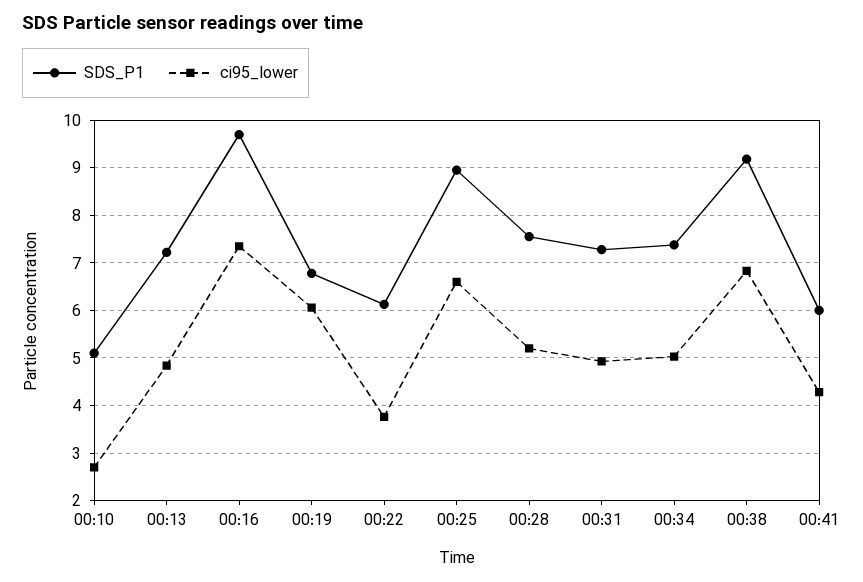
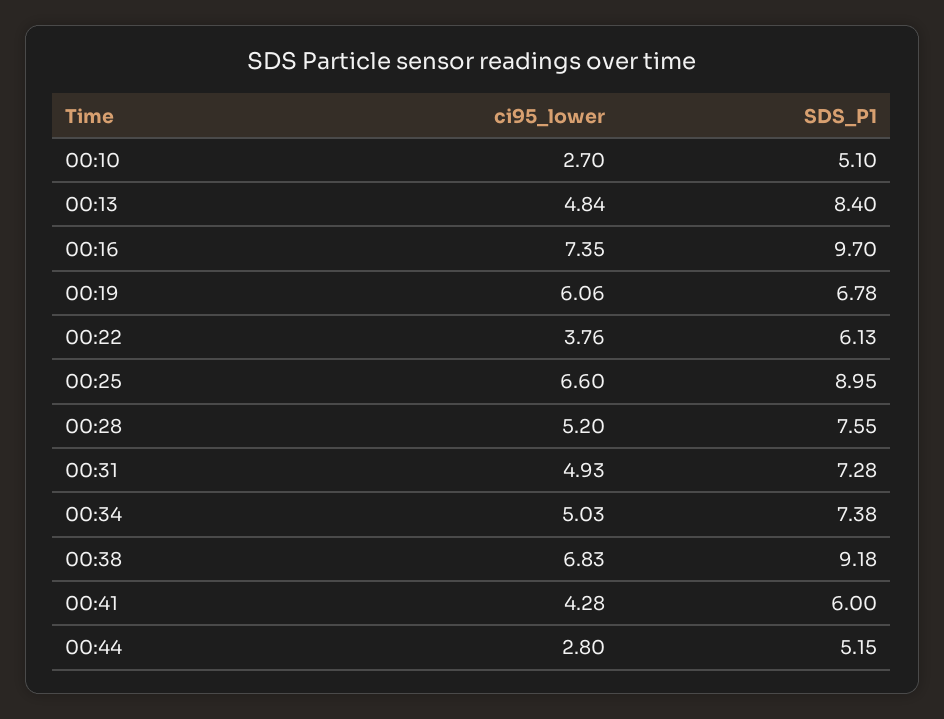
SDS_P1, 00:13: 7.2 -> 8.4
ci95_lower, 00:44: none -> 2.8
SDS_P1, 00:44: none -> 5.15

